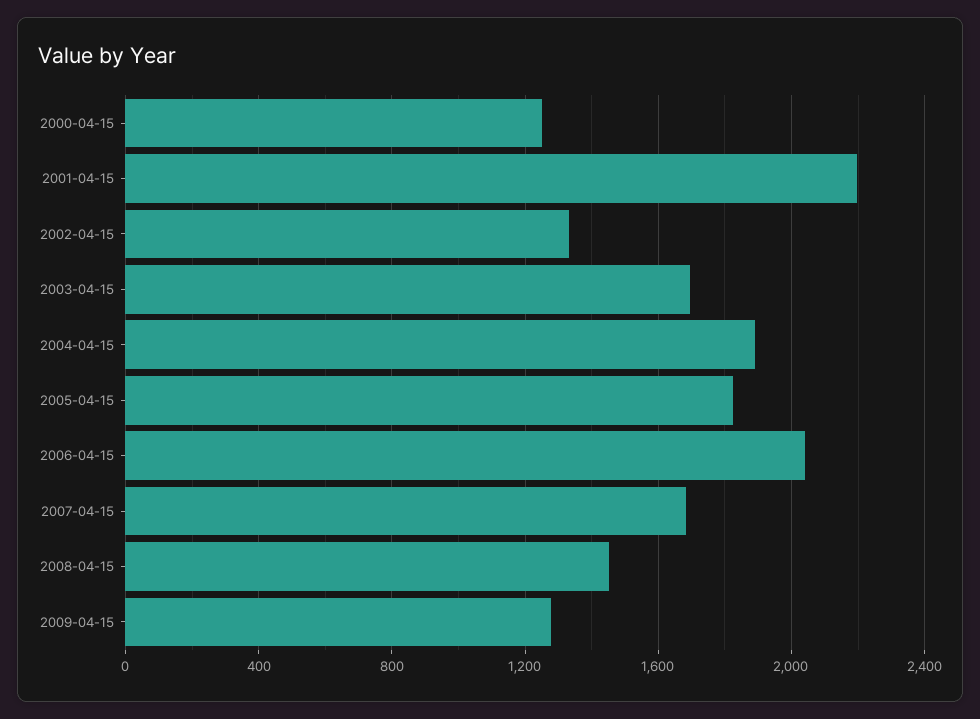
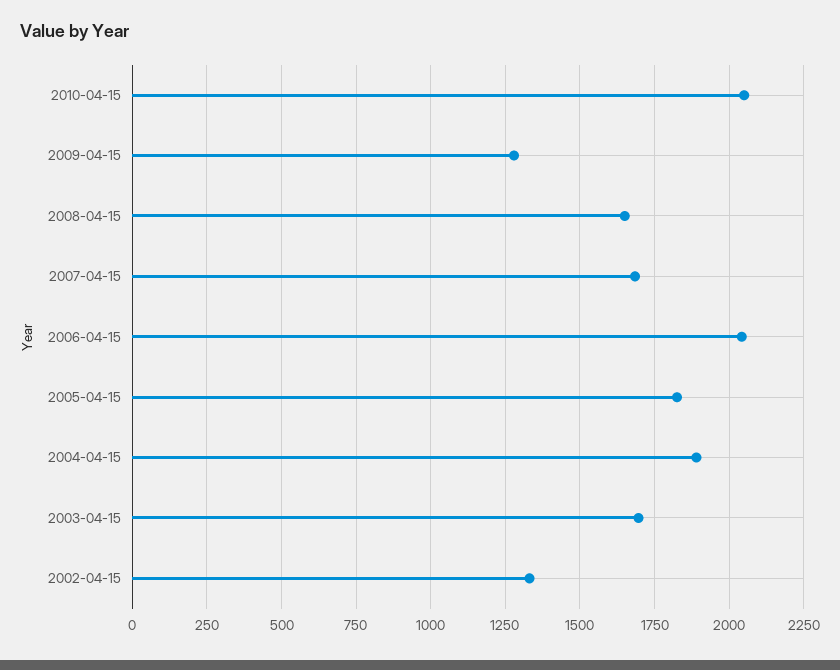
2000-04-15: 1250 -> none
2001-04-15: 2200 -> none
2008-04-15: 1450 -> 1650
2010-04-15: none -> 2050

